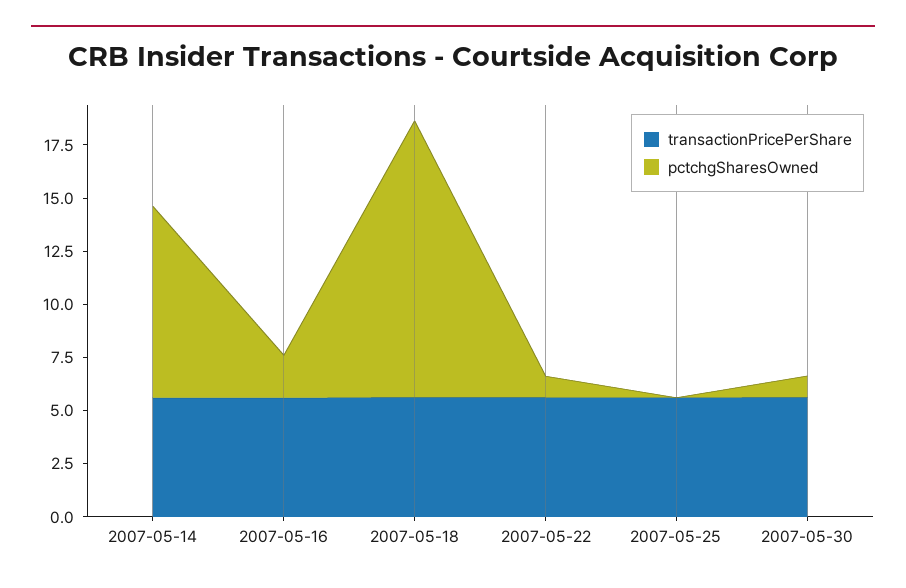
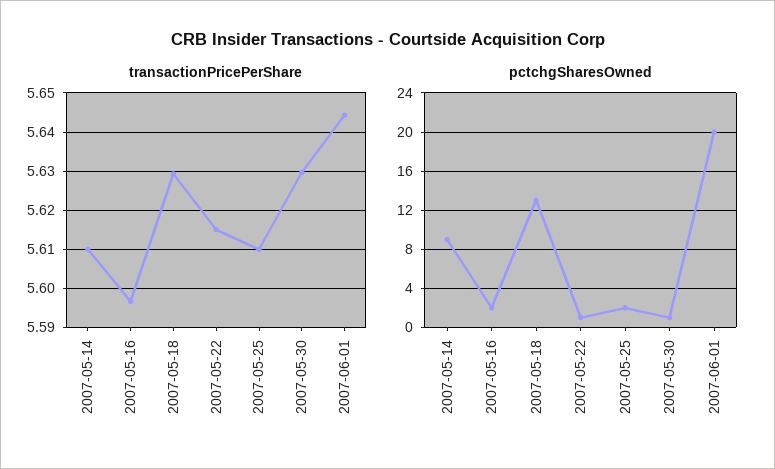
pctchgSharesOwned, 2007-05-25: 0 -> 2
transactionPricePerShare, 2007-06-01: none -> 5.644
pctchgSharesOwned, 2007-06-01: none -> 20

